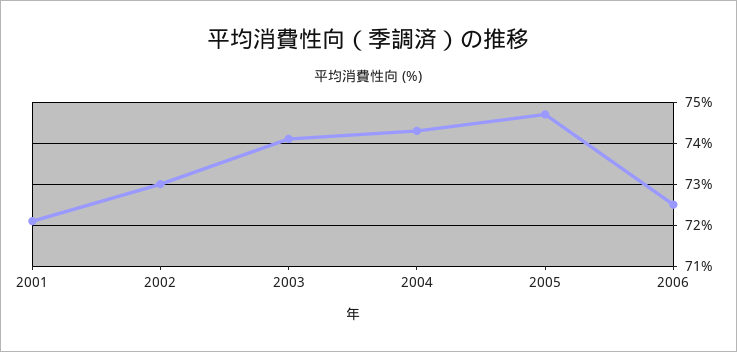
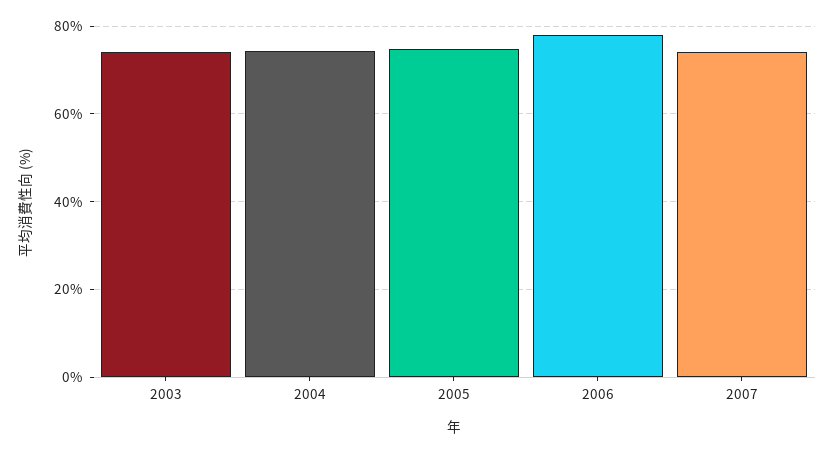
2001: 72 -> none
2002: 73 -> none
2006: 72.5 -> 78
2007: none -> 74

